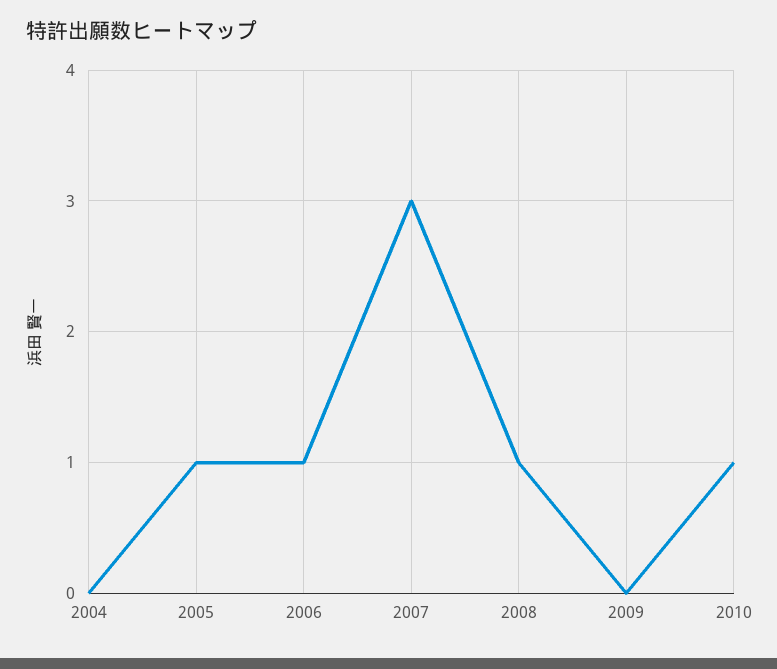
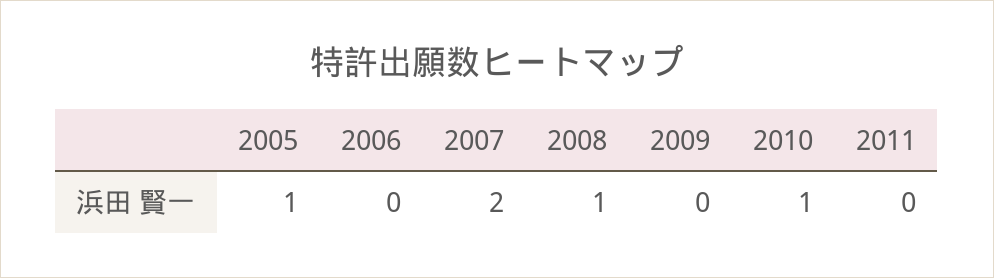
2004: 0 -> none
2006: 1 -> 0
2007: 3 -> 2
2011: none -> 0

